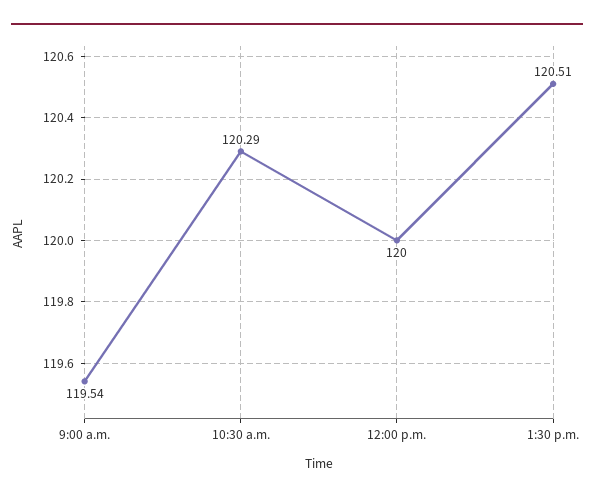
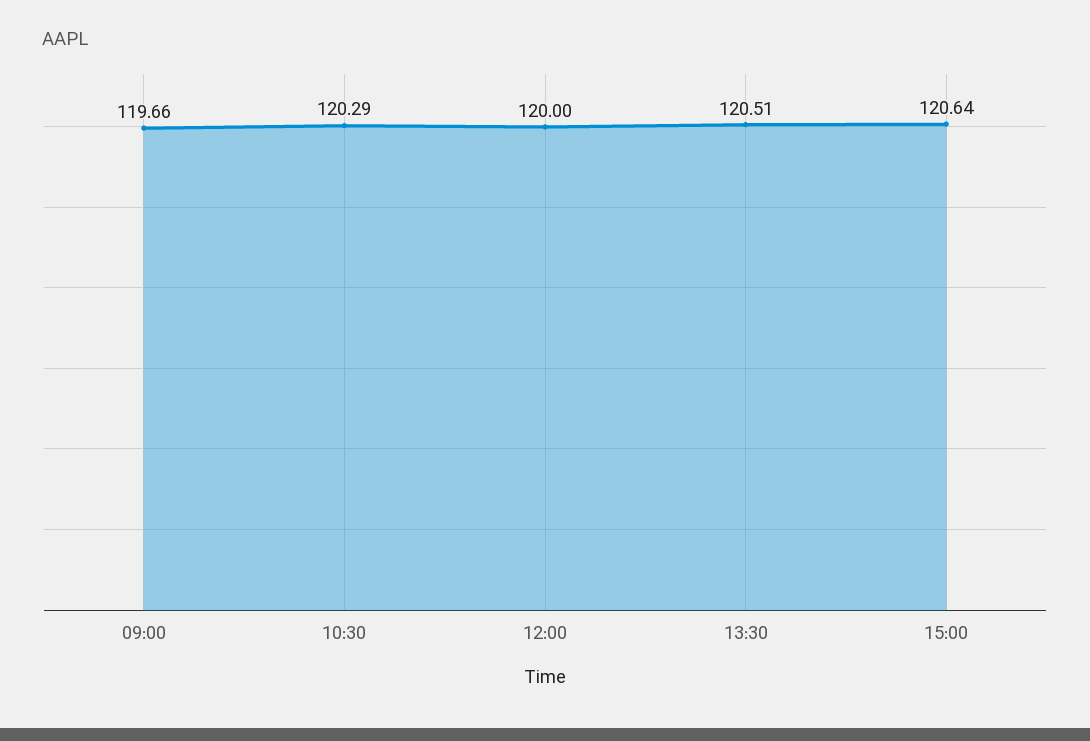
9:00 a.m.: 119.54 -> 119.66
15:00: none -> 120.64

